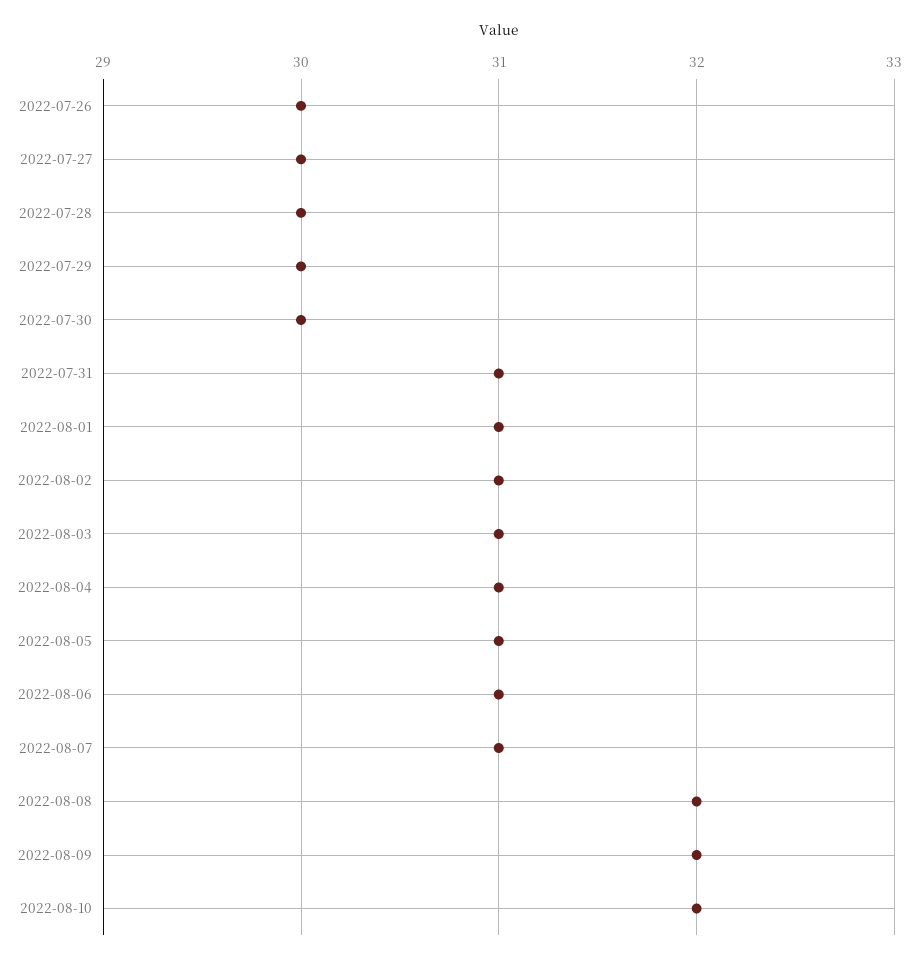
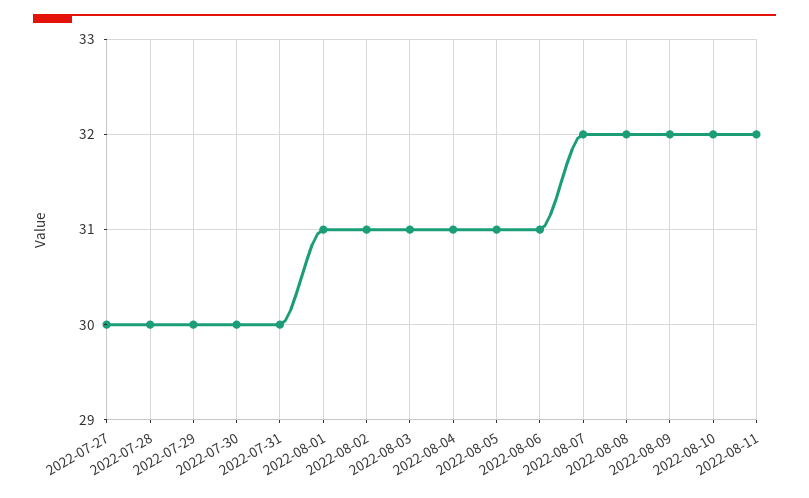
2022-07-26: 30 -> none
2022-07-31: 31 -> 30
2022-08-07: 31 -> 32
2022-08-11: none -> 32

